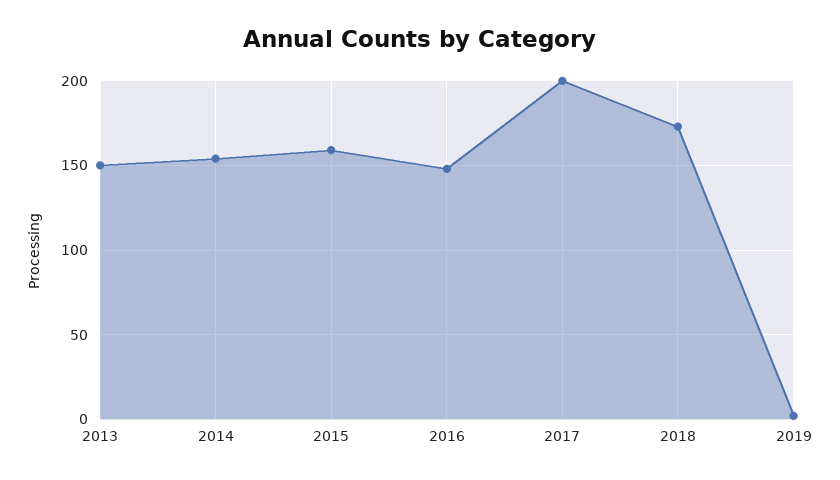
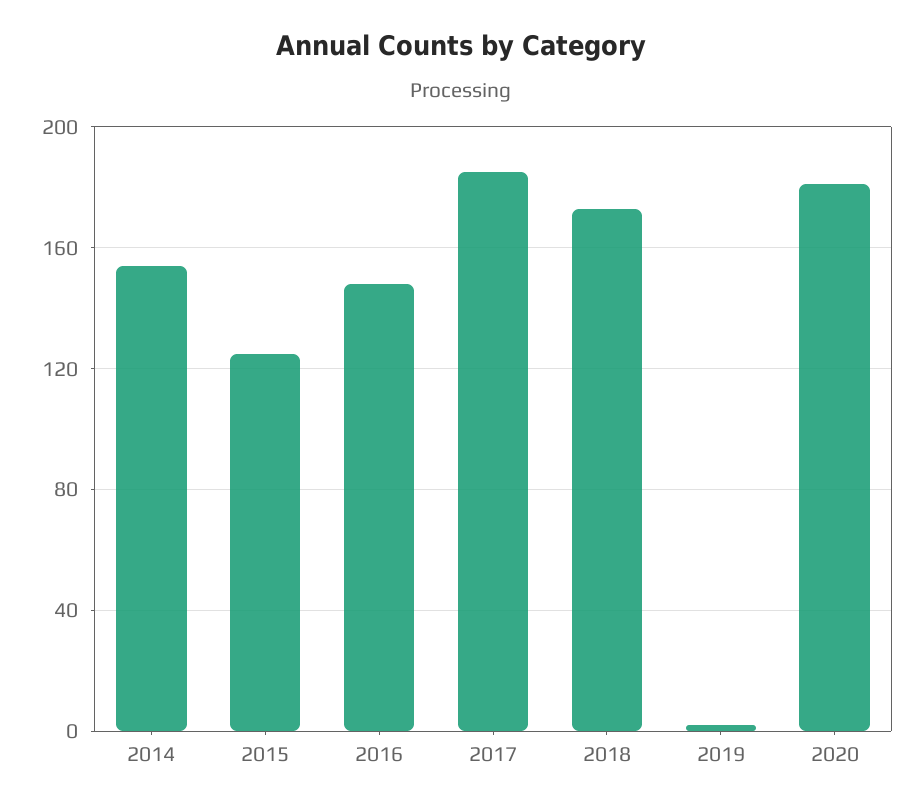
2013: 150 -> none
2015: 160 -> 125
2017: 200 -> 185
2020: none -> 180

